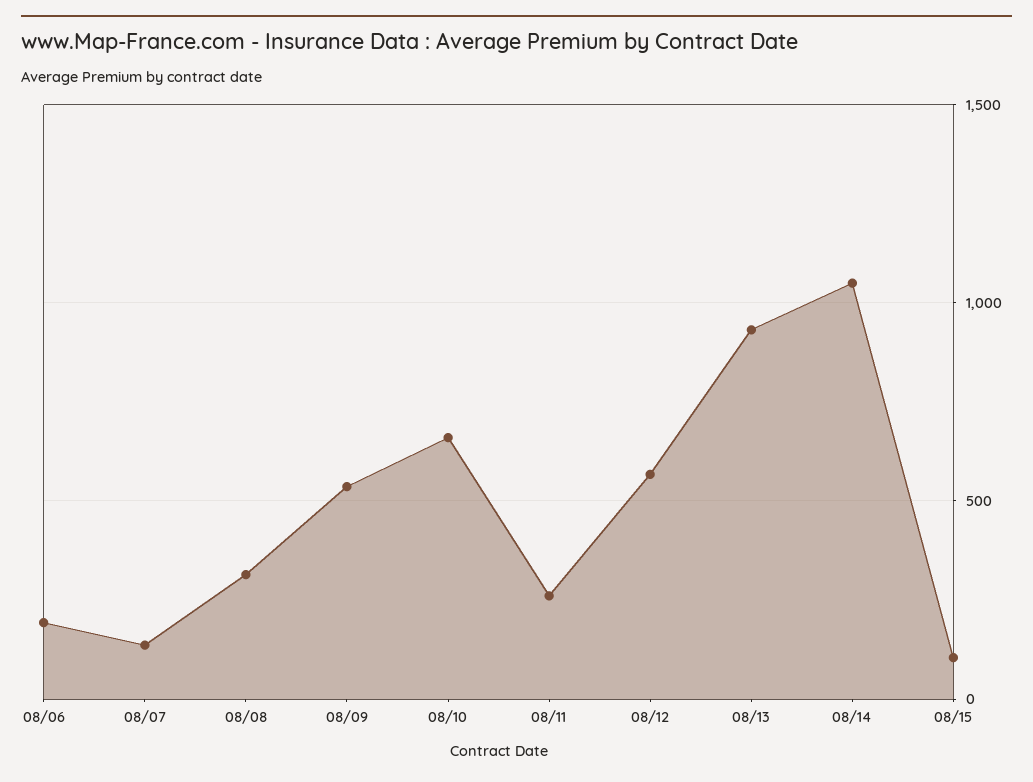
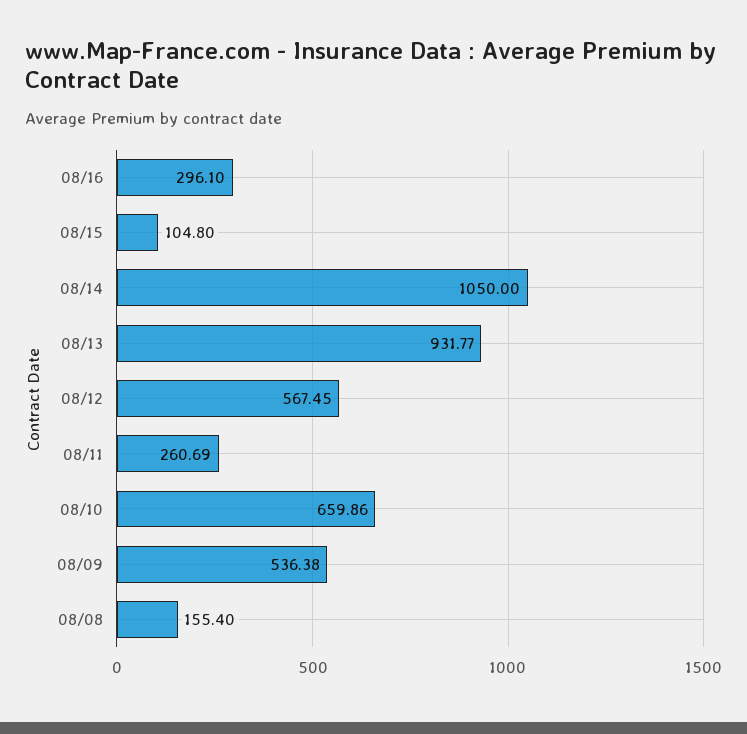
08/06: 200 -> none
08/07: 150 -> none
08/08: 300 -> 155.4
08/16: none -> 296.1

